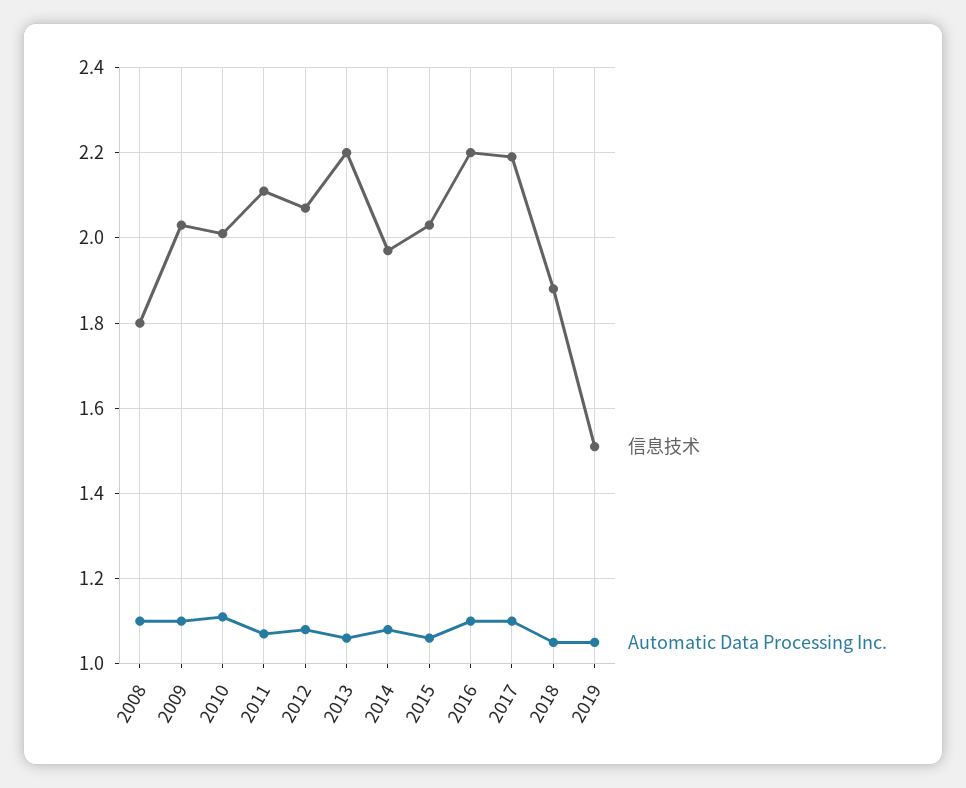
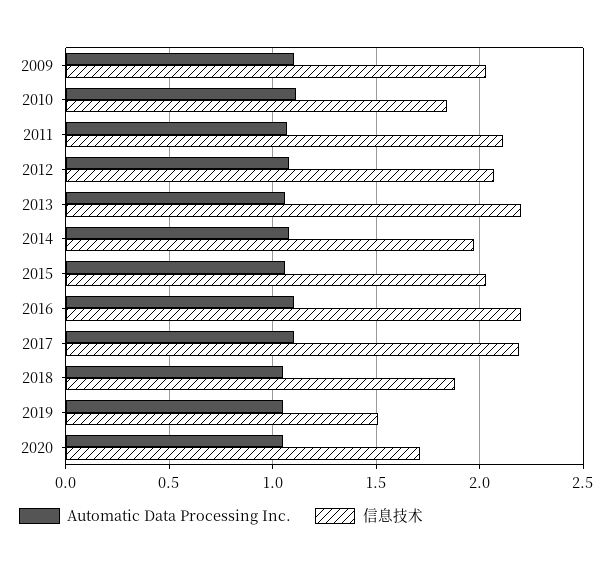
信息技术, 2008: 1.8 -> none
Automatic Data Processing Inc., 2008: 1.1 -> none
信息技术, 2010: 2 -> 1.85
Automatic Data Processing Inc., 2020: none -> 1.05
信息技术, 2020: none -> 1.7

